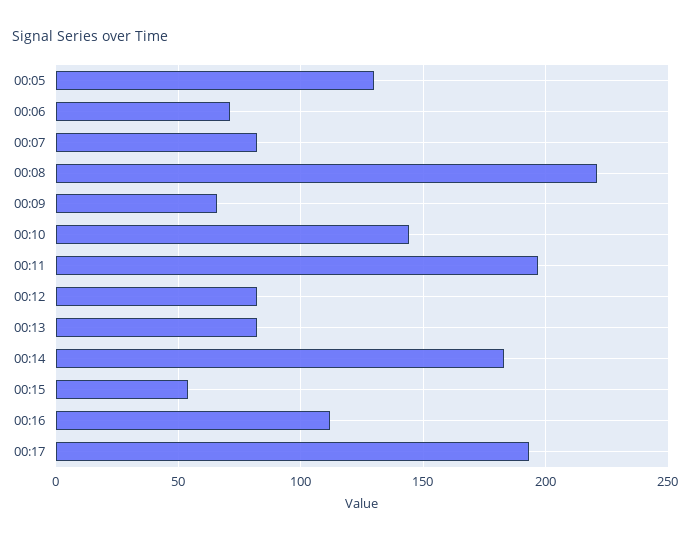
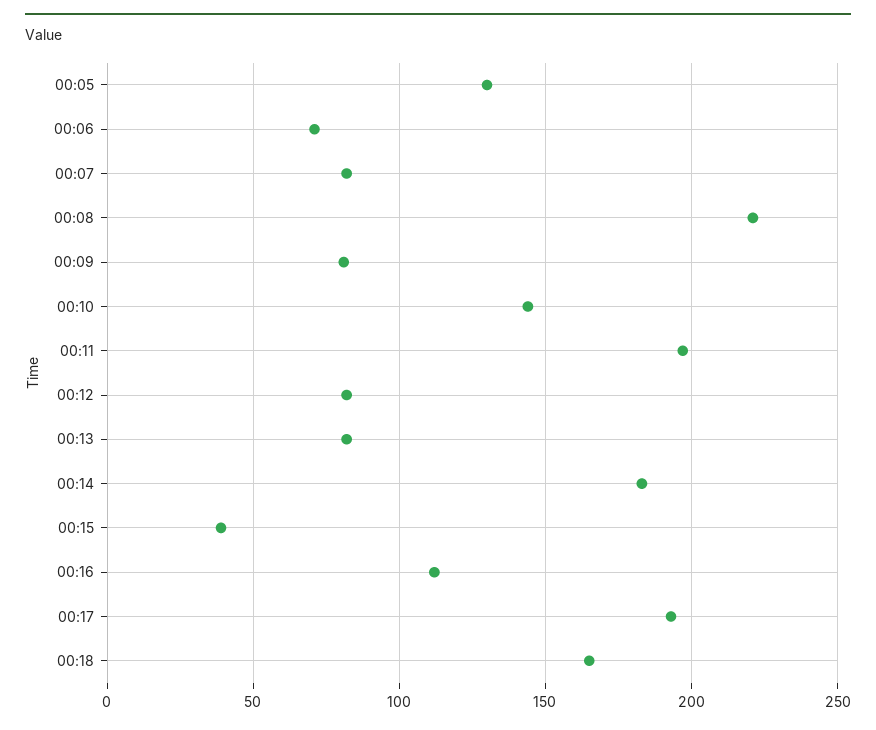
00:09: 65 -> 80
00:15: 55 -> 40
00:18: none -> 165

